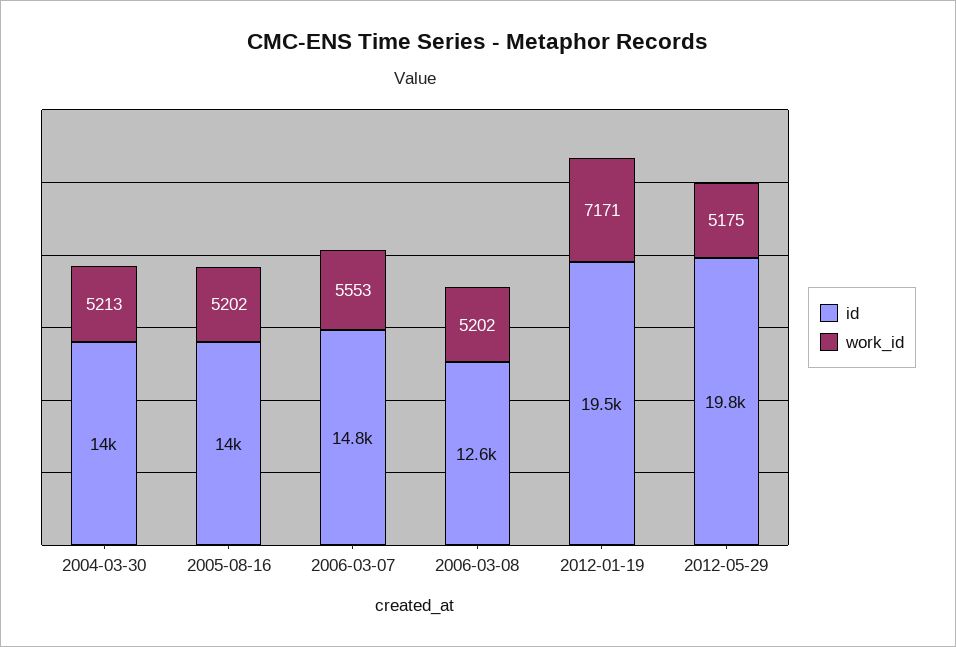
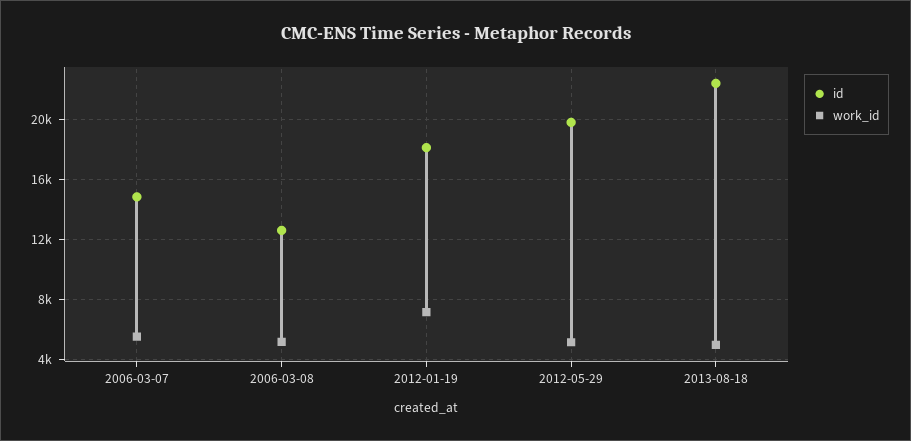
id, 2004-03-30: 14000 -> none
work_id, 2004-03-30: 5213 -> none
id, 2005-08-16: 14000 -> none
work_id, 2005-08-16: 5202 -> none
id, 2012-01-19: 19500 -> 18000
id, 2013-08-18: none -> 22500
work_id, 2013-08-18: none -> 5000

